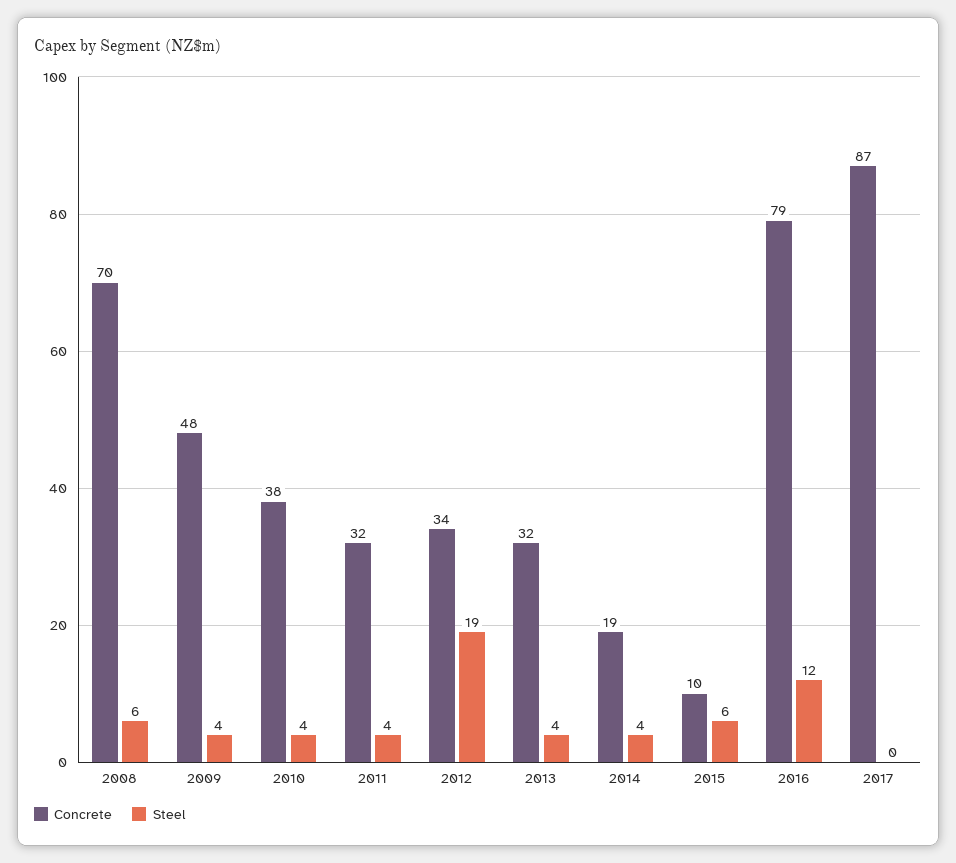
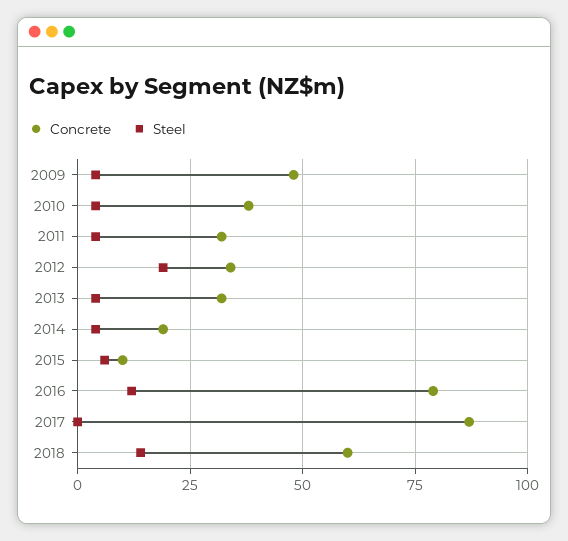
Concrete, 2008: 70 -> none
Steel, 2008: 6 -> none
Concrete, 2018: none -> 60
Steel, 2018: none -> 15

